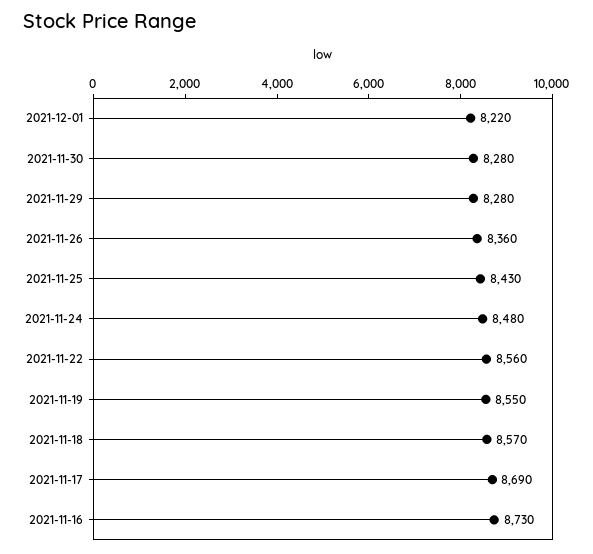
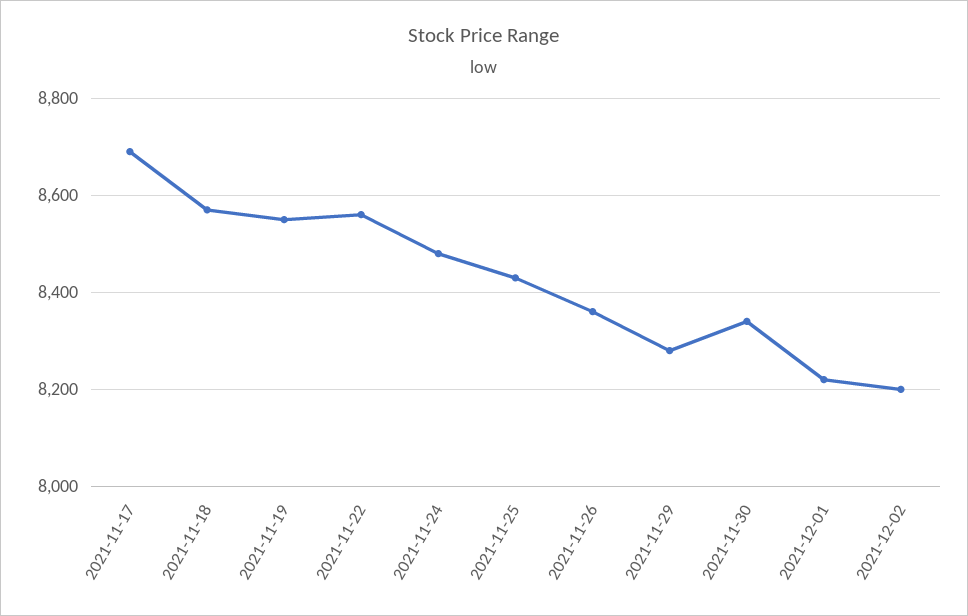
2021-11-30: 8280 -> 8340
2021-11-16: 8730 -> none
2021-12-02: none -> 8200

